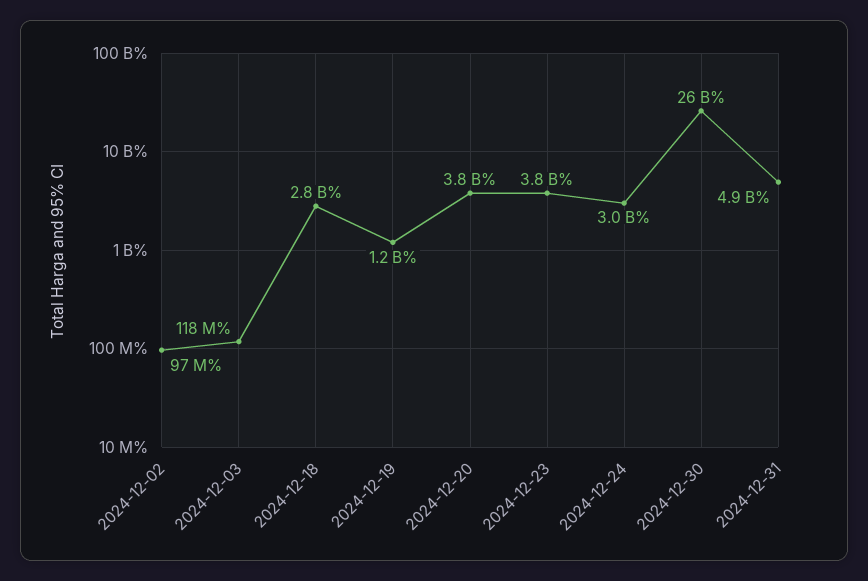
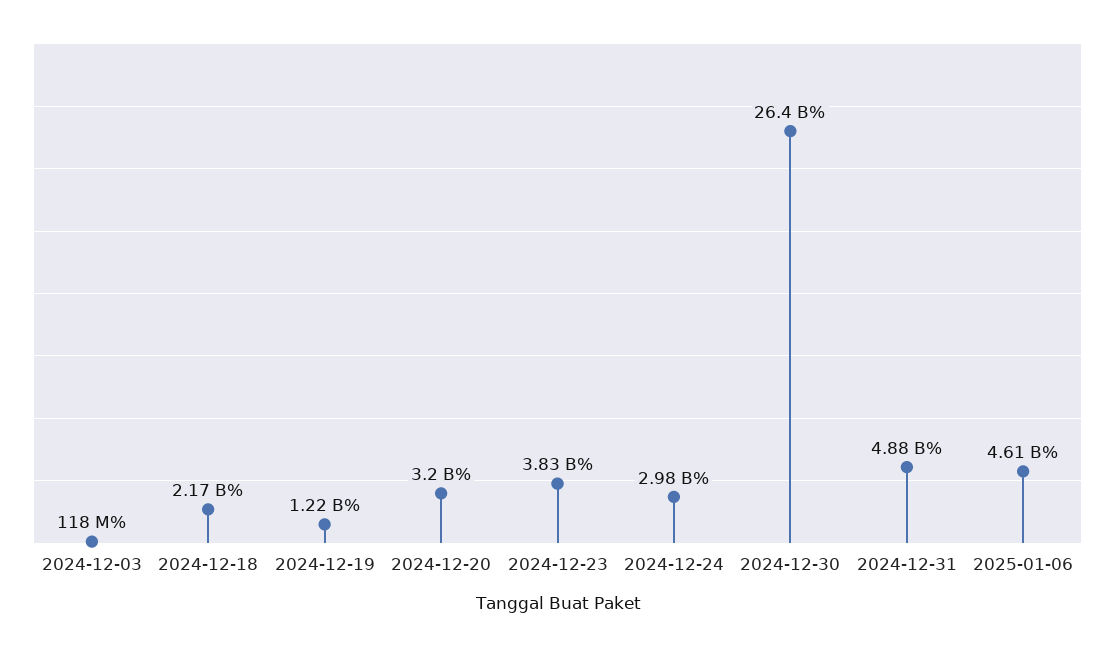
2024-12-02: 97000000 -> none
2024-12-18: 2800000000 -> 2170000000
2024-12-20: 3800000000 -> 3200000000
2025-01-06: none -> 4610000000

